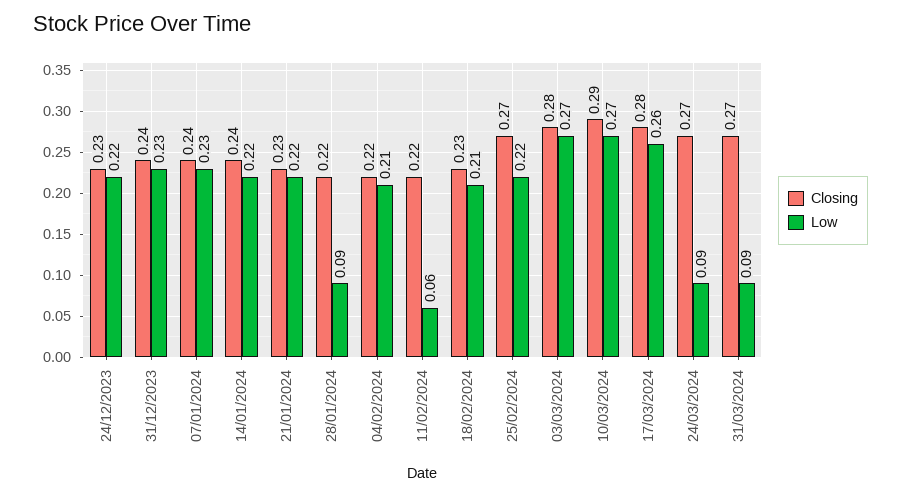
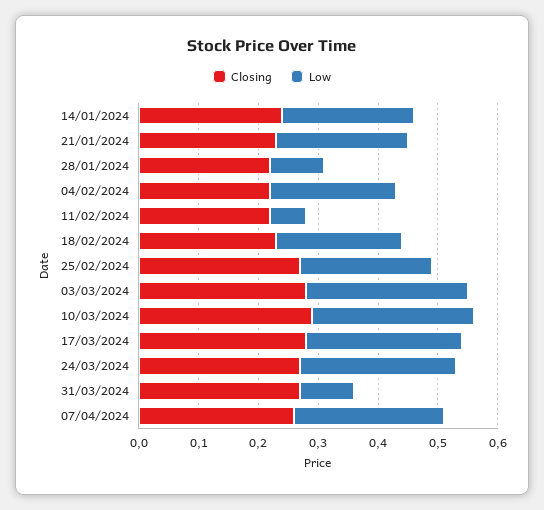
Closing, 24/12/2023: 0.23 -> none
Low, 24/12/2023: 0.22 -> none
Closing, 31/12/2023: 0.24 -> none
Low, 31/12/2023: 0.23 -> none
Closing, 07/01/2024: 0.24 -> none
Low, 07/01/2024: 0.23 -> none
Low, 24/03/2024: 0.09 -> 0.25
Closing, 07/04/2024: none -> 0.25
Low, 07/04/2024: none -> 0.25

